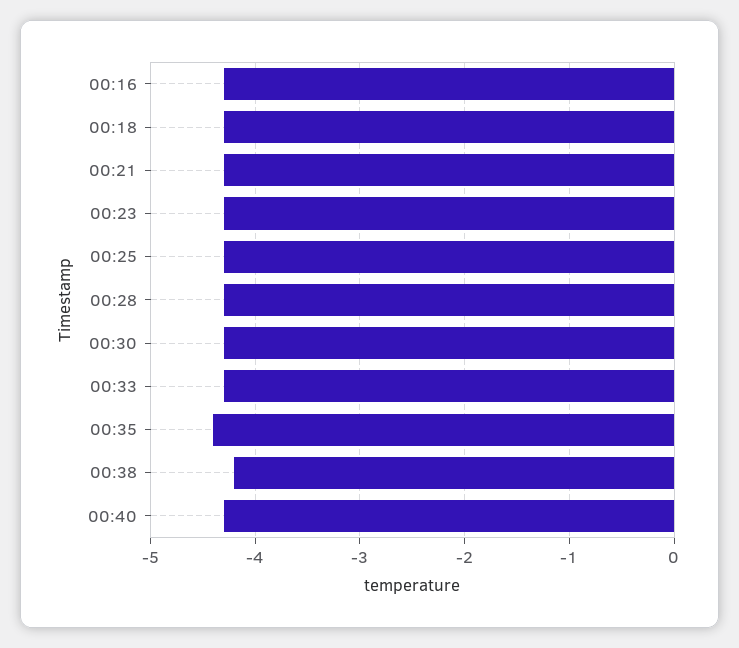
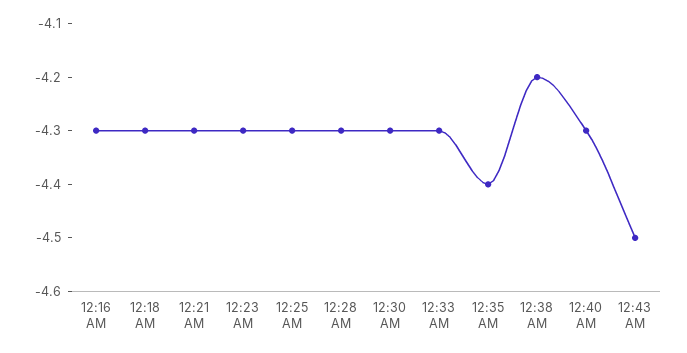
12:43 AM: none -> -4.5

